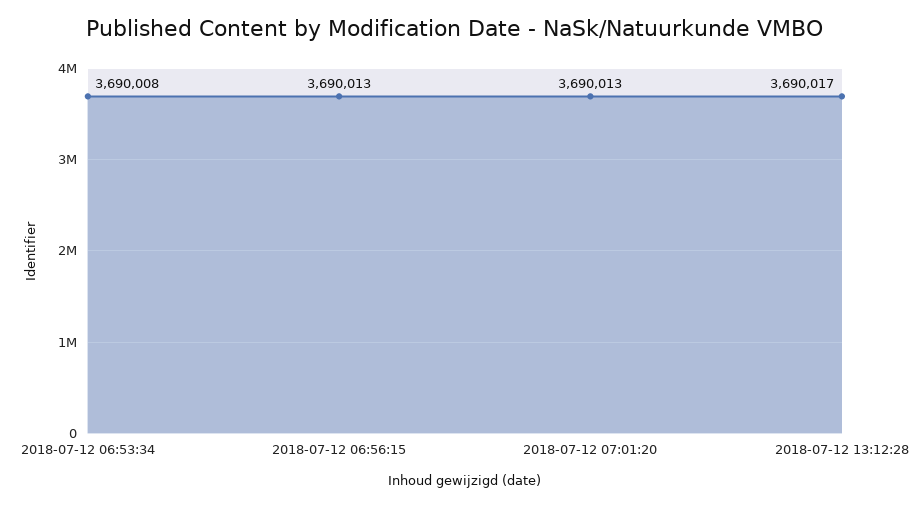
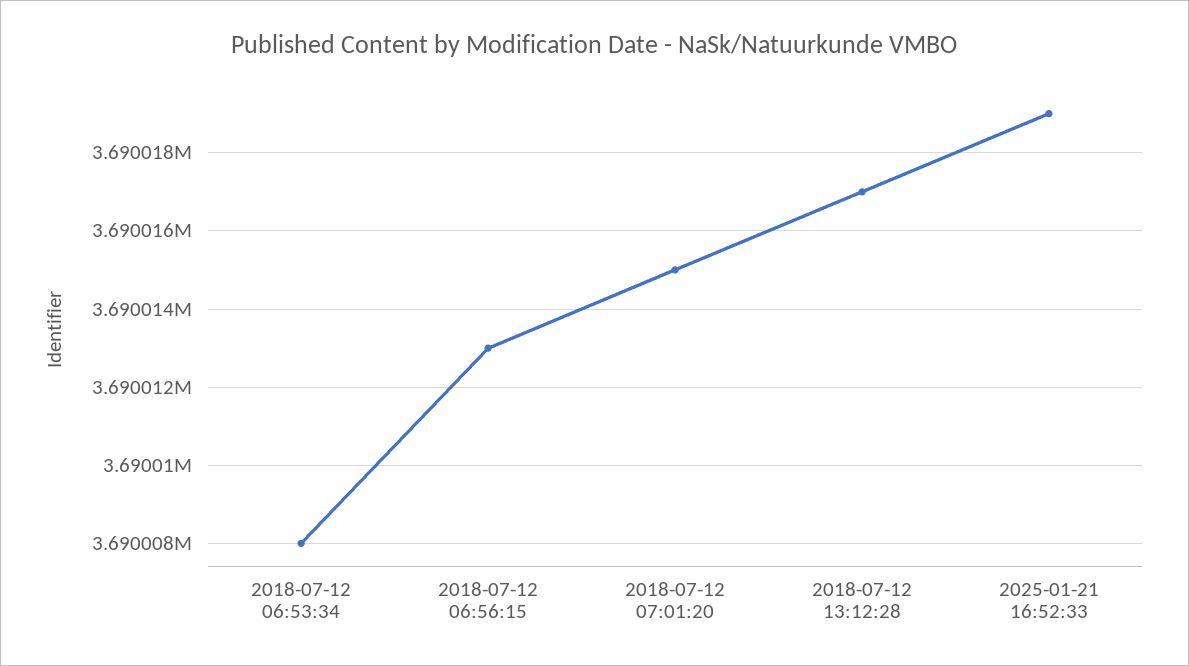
2018-07-12 07:01:20: 3690013 -> 3690015
2025-01-21 16:52:33: none -> 3690019

